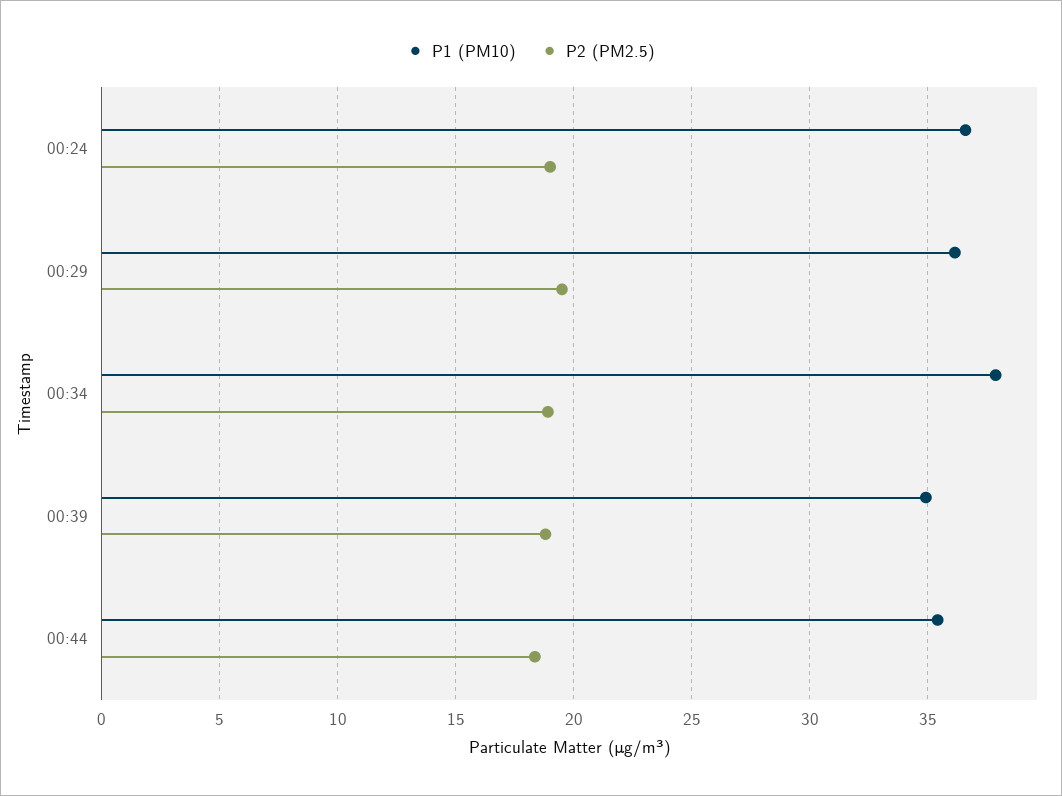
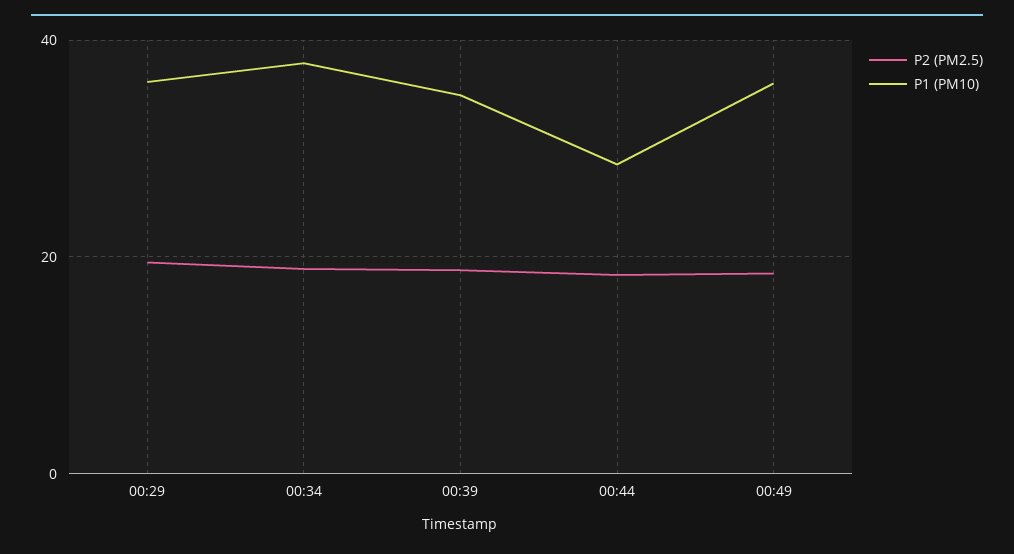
P1 (PM10), 00:24: 36.5 -> none
P2 (PM2.5), 00:24: 19 -> none
P1 (PM10), 00:44: 35.5 -> 28
P2 (PM2.5), 00:49: none -> 18
P1 (PM10), 00:49: none -> 36

